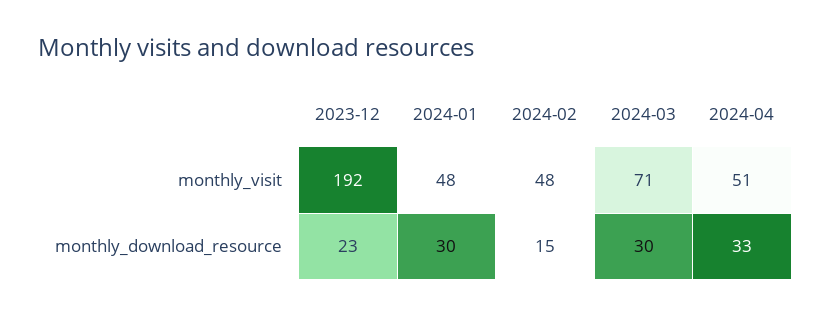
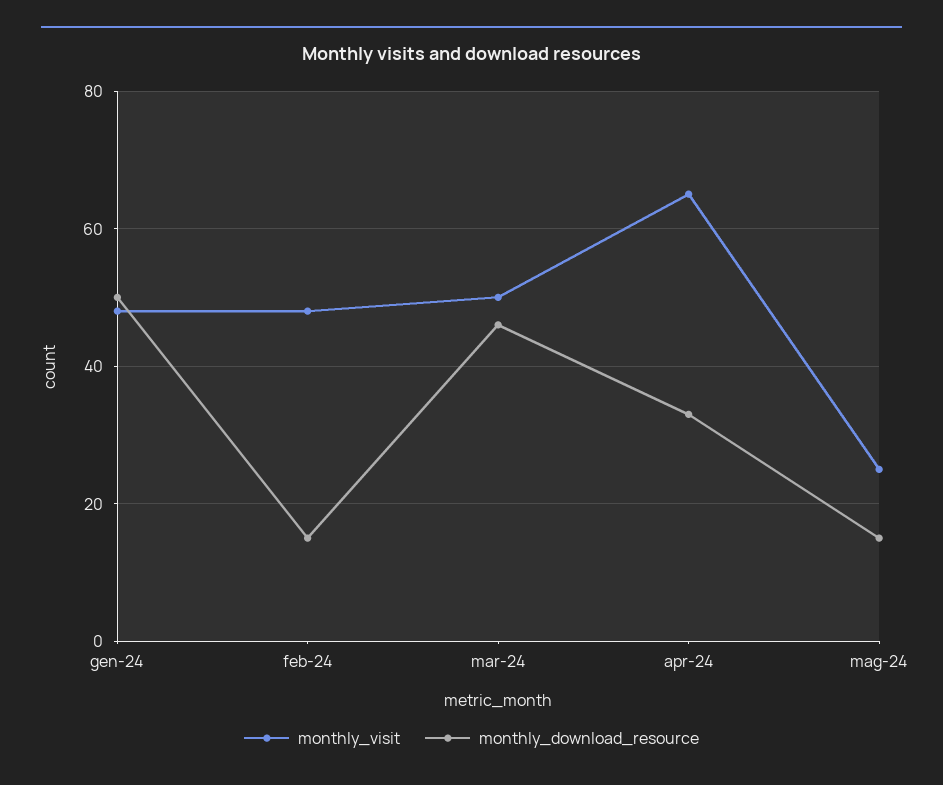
monthly_visit, 2023-12: 192 -> none
monthly_visit, 2024-03: 71 -> 50
monthly_visit, 2024-04: 51 -> 65
monthly_download_resource, 2023-12: 23 -> none
monthly_download_resource, 2024-01: 30 -> 50
monthly_download_resource, 2024-03: 30 -> 45
monthly_visit, mag-24: none -> 25
monthly_download_resource, mag-24: none -> 15

